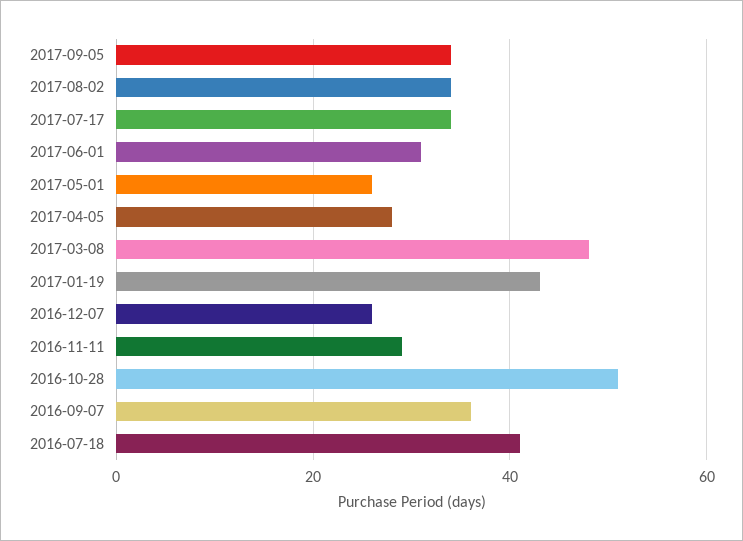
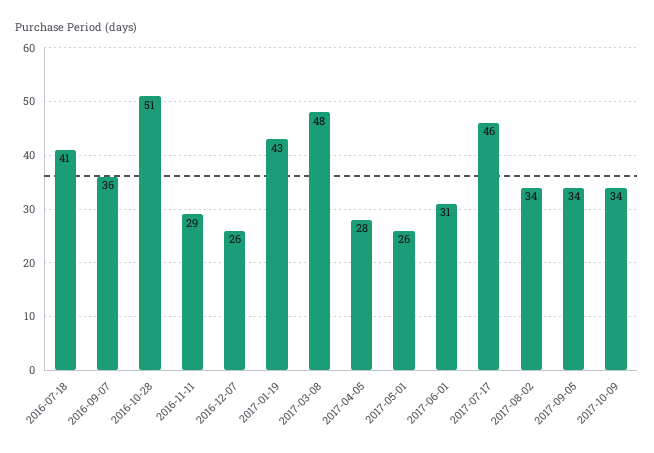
2017-07-17: 35 -> 46
2017-10-09: none -> 34

